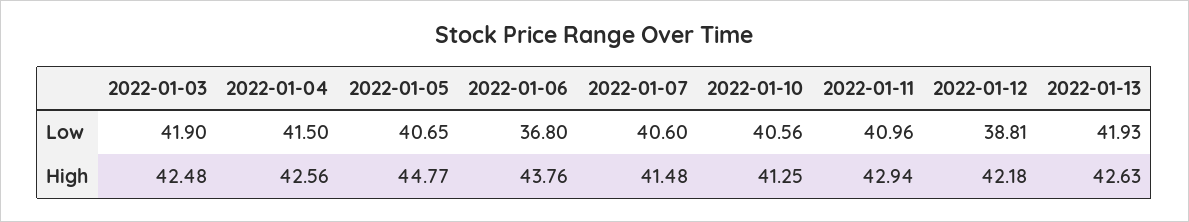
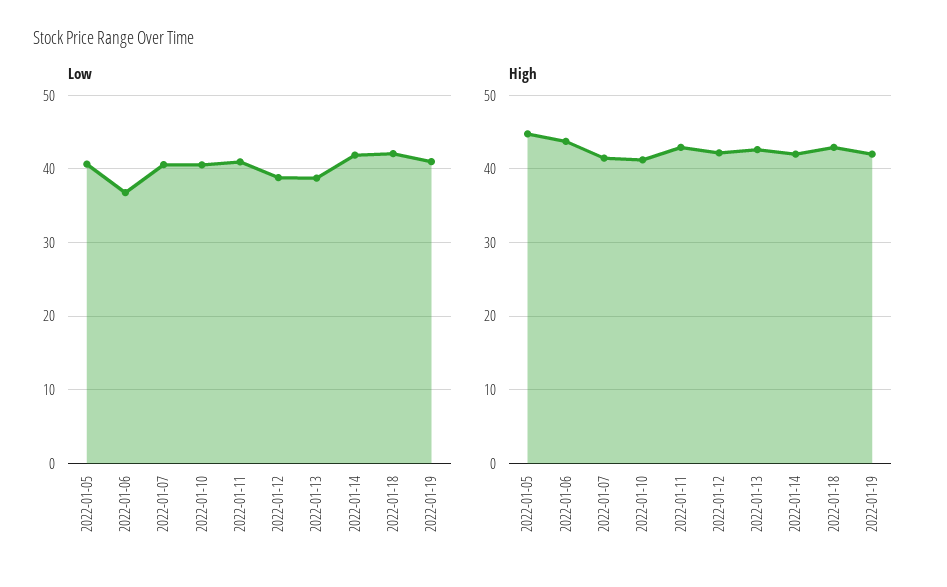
Low, 2022-01-03: 41.9 -> none
Low, 2022-01-04: 41.5 -> none
Low, 2022-01-13: 41.93 -> 39
High, 2022-01-03: 42.48 -> none
High, 2022-01-04: 42.56 -> none
Low, 2022-01-14: none -> 42
Low, 2022-01-18: none -> 42
Low, 2022-01-19: none -> 41
High, 2022-01-14: none -> 42
High, 2022-01-18: none -> 43
High, 2022-01-19: none -> 42

